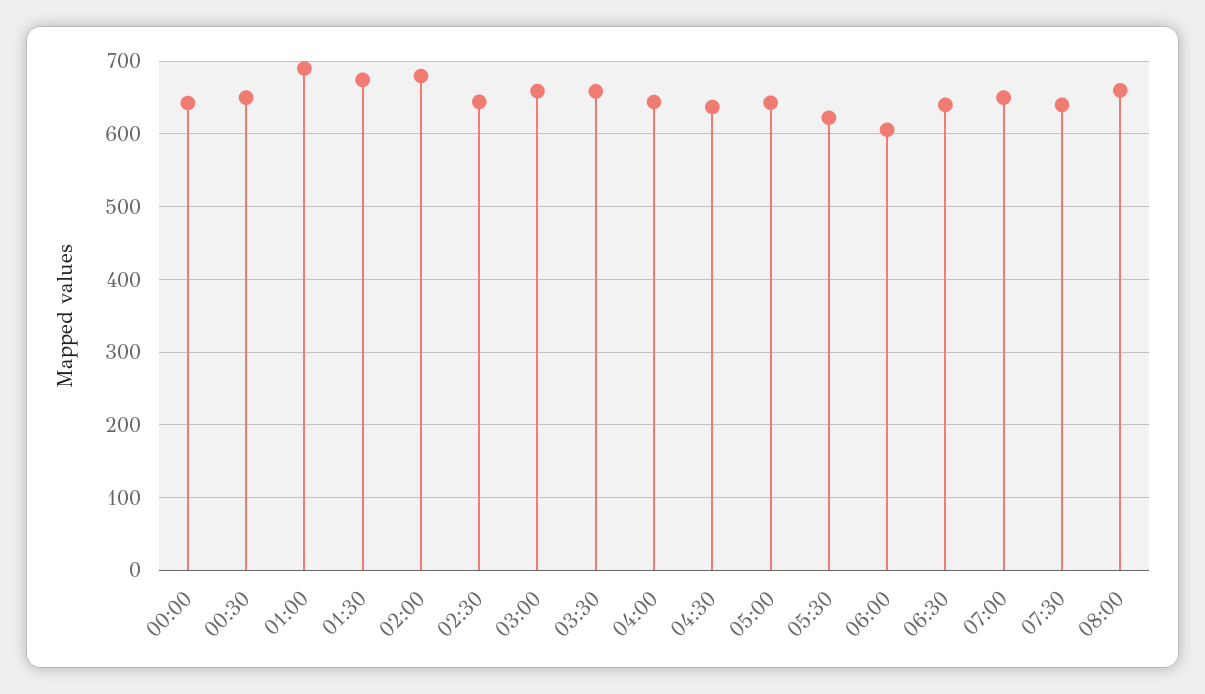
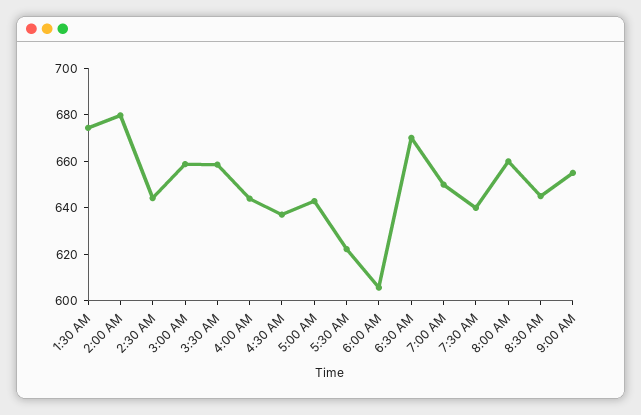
00:00: 640 -> none
00:30: 650 -> none
01:00: 690 -> none
06:30: 640 -> 670
8:30 AM: none -> 645
9:00 AM: none -> 655

